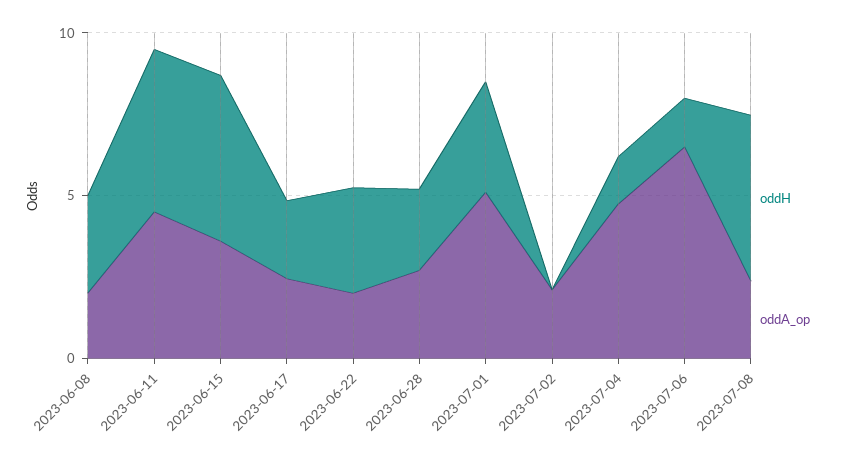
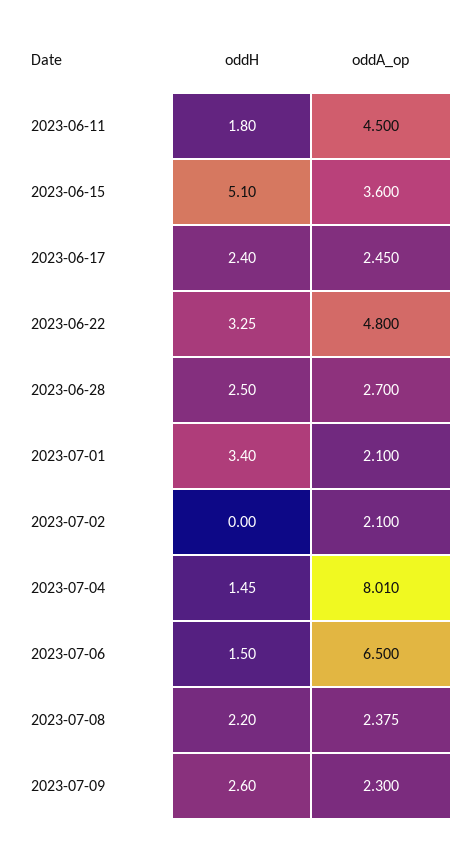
oddH, 2023-06-08: 3 -> none
oddA_op, 2023-06-08: 2 -> none
oddH, 2023-06-11: 5 -> 1.8
oddA_op, 2023-06-22: 2 -> 4.8
oddA_op, 2023-07-01: 5 -> 2.1
oddA_op, 2023-07-04: 5 -> 8.01
oddH, 2023-07-08: 5 -> 2.2
oddH, 2023-07-09: none -> 2.6
oddA_op, 2023-07-09: none -> 2.3

